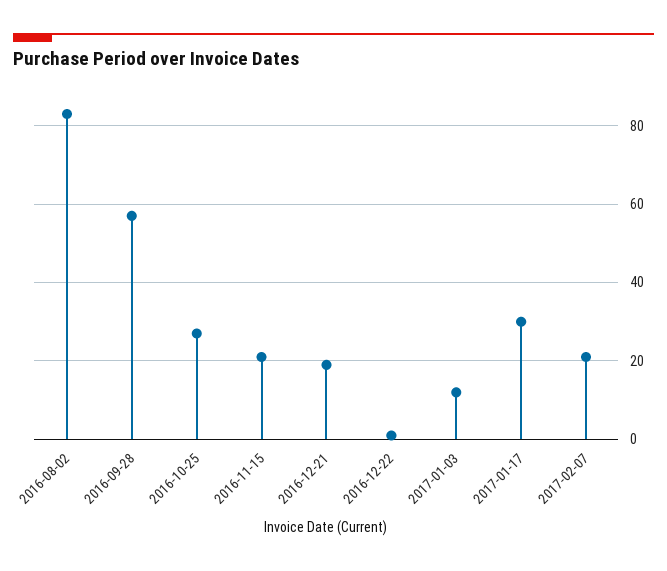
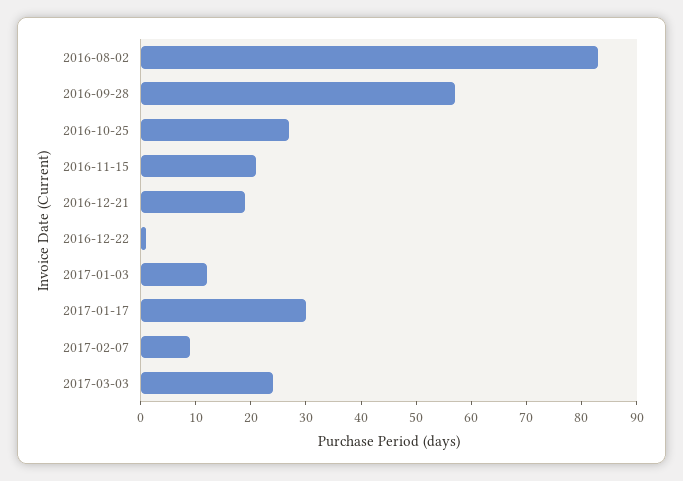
2017-02-07: 20 -> 10
2017-03-03: none -> 25

